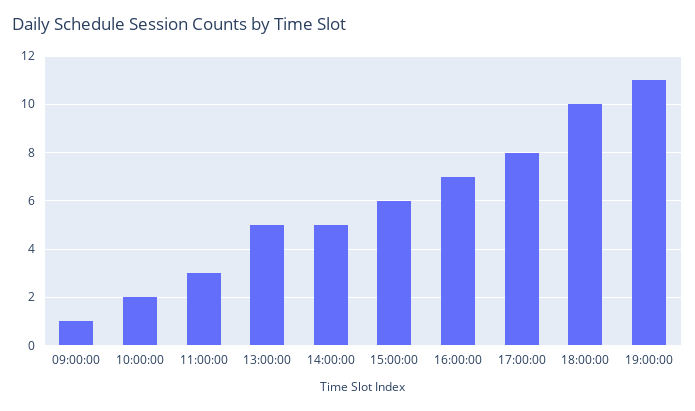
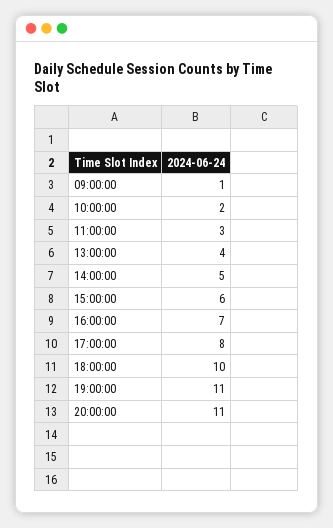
13:00:00: 5 -> 4
20:00:00: none -> 11

